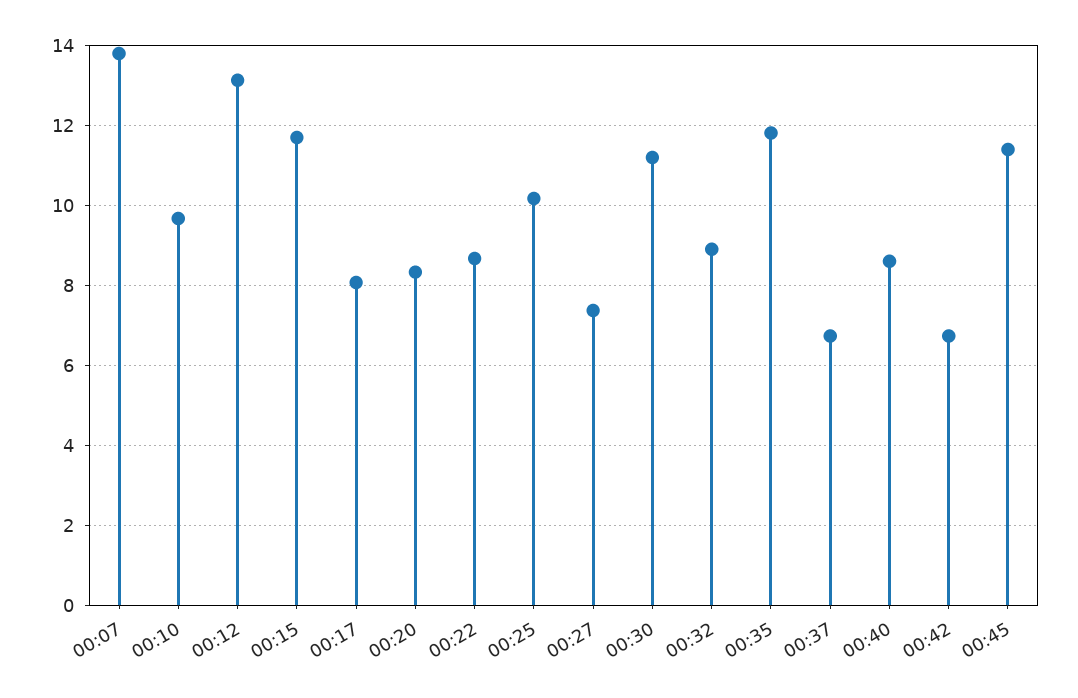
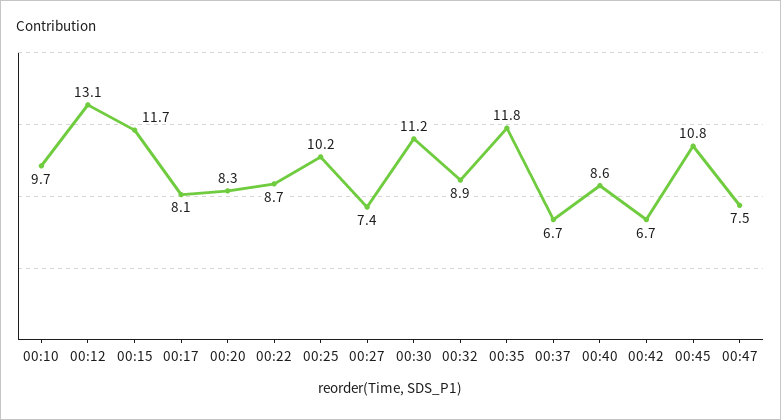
00:07: 13.8 -> none
00:45: 11.4 -> 10.8
00:47: none -> 7.5

